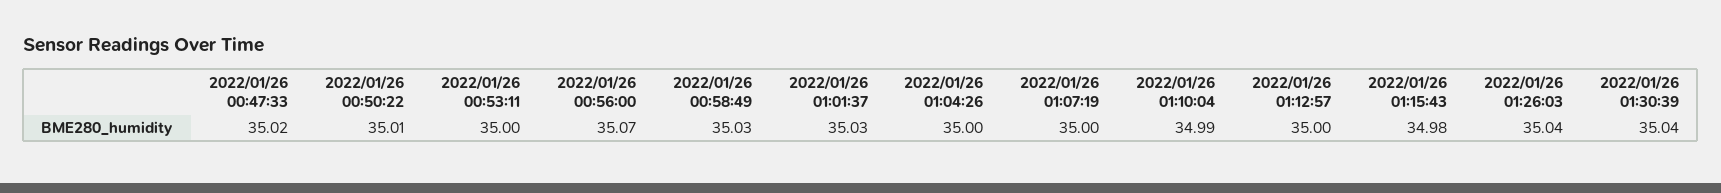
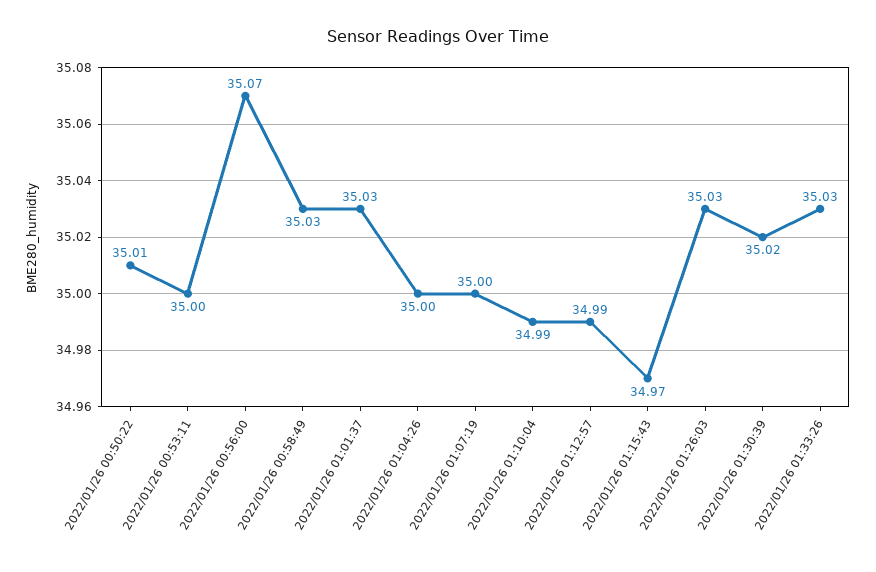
2022/01/26 00:47:33: 35.02 -> none
2022/01/26 01:12:57: 35 -> 34.99
2022/01/26 01:15:43: 34.98 -> 34.97
2022/01/26 01:26:03: 35.04 -> 35.03
2022/01/26 01:30:39: 35.04 -> 35.02
2022/01/26 01:33:26: none -> 35.03

